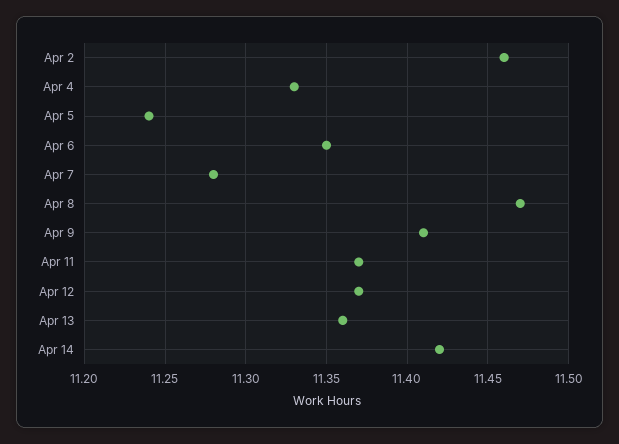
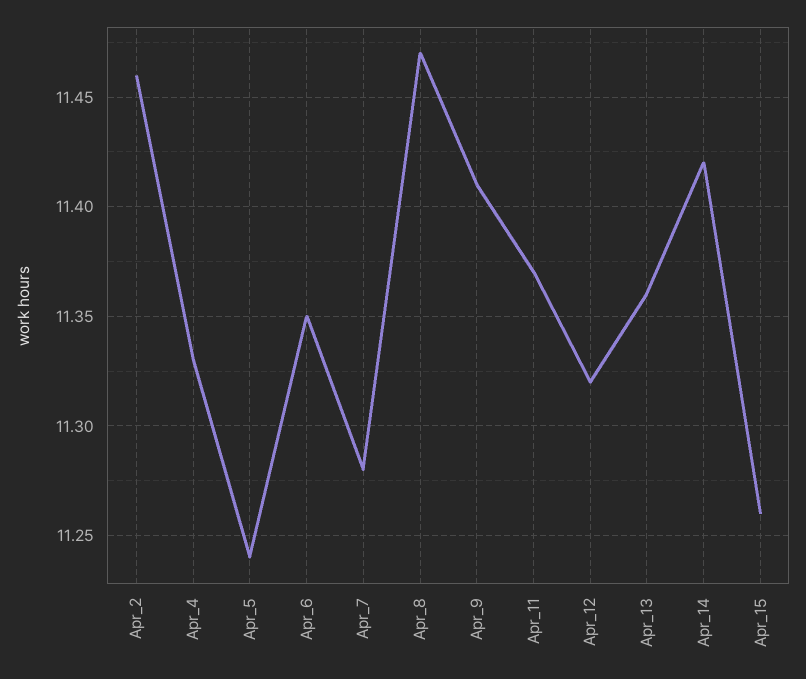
Apr 12: 11.37 -> 11.32
Apr_15: none -> 11.26

